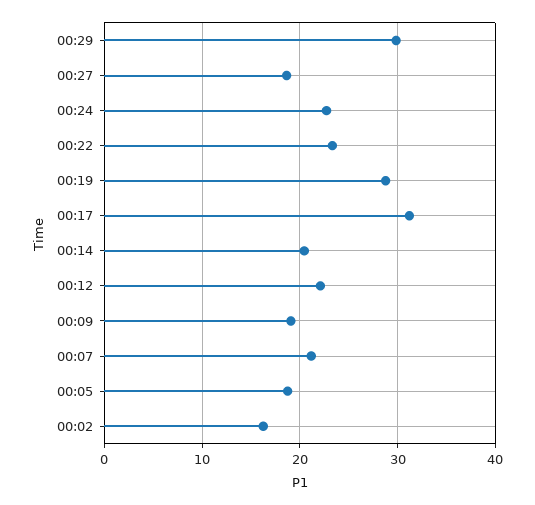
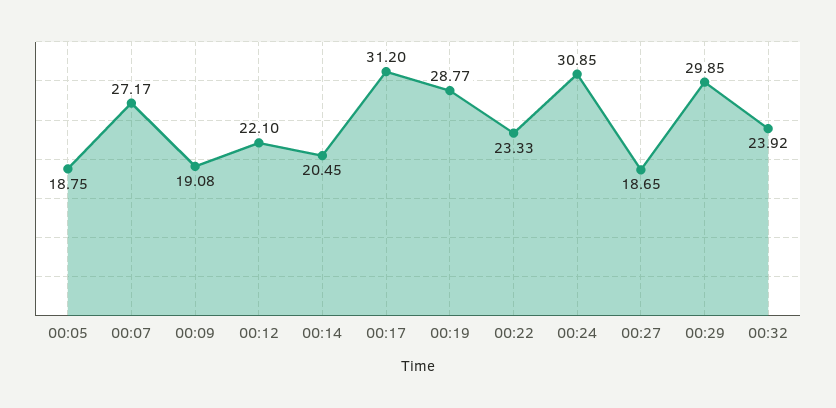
00:24: 23 -> 30.85
00:07: 21 -> 27.17
00:02: 16 -> none
00:32: none -> 23.92

